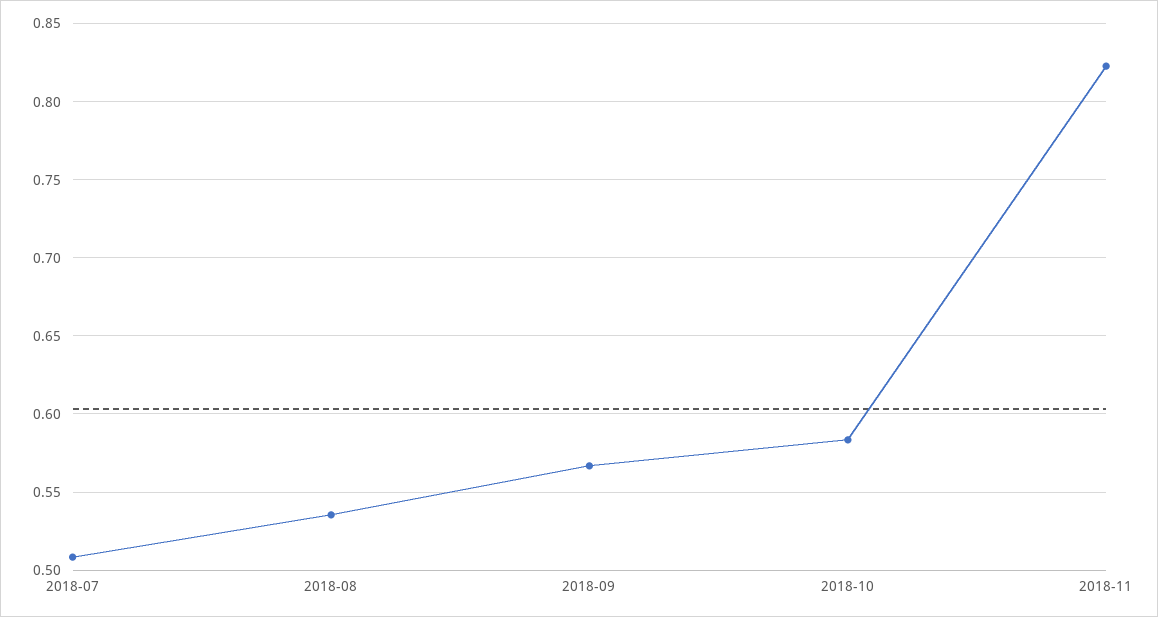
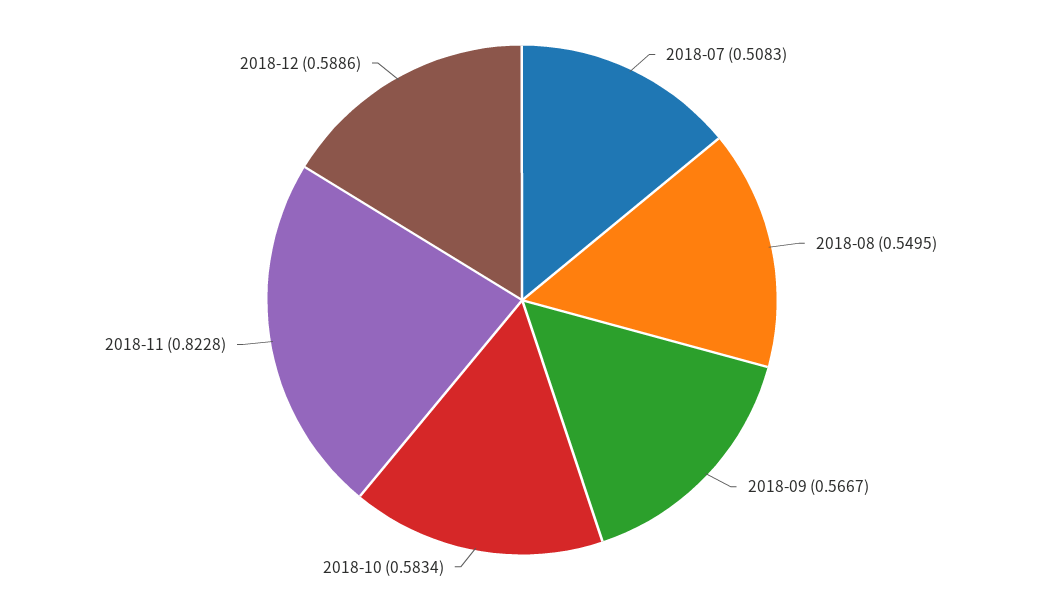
2018-08: 0.535 -> 0.5495
2018-12: none -> 0.5886

